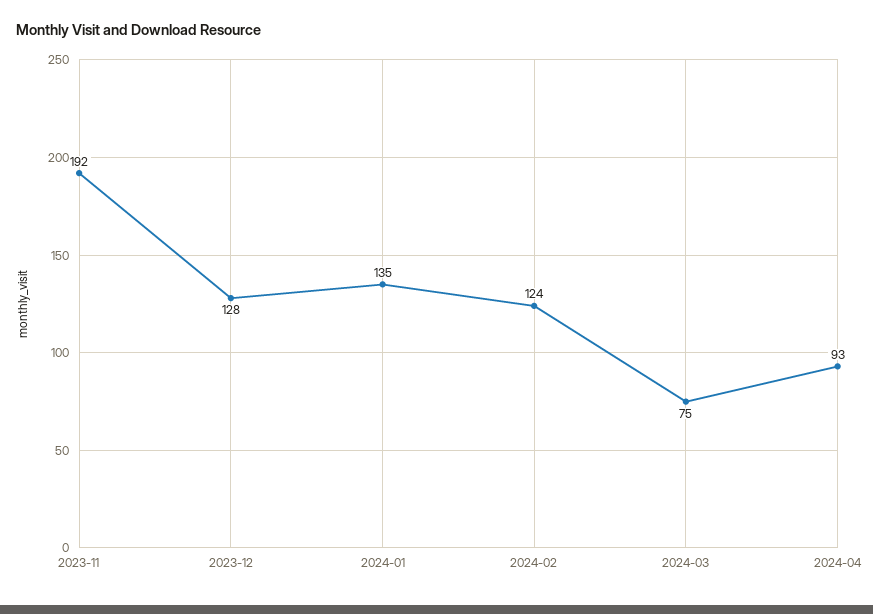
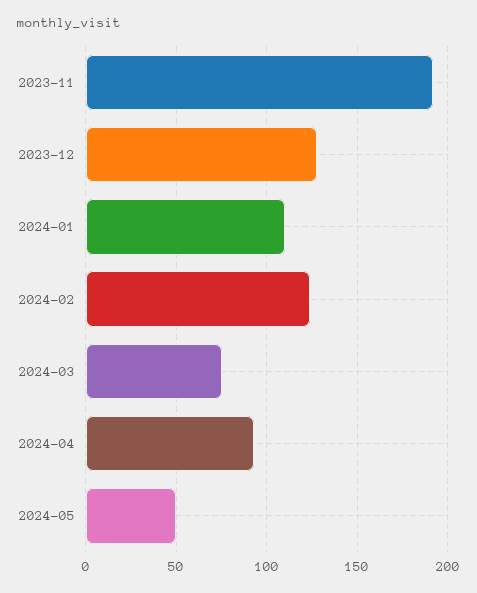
2024-01: 135 -> 110
2024-05: none -> 50

